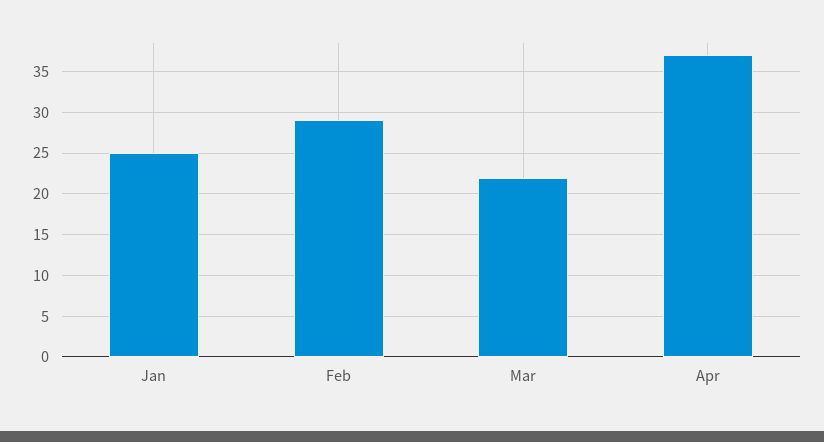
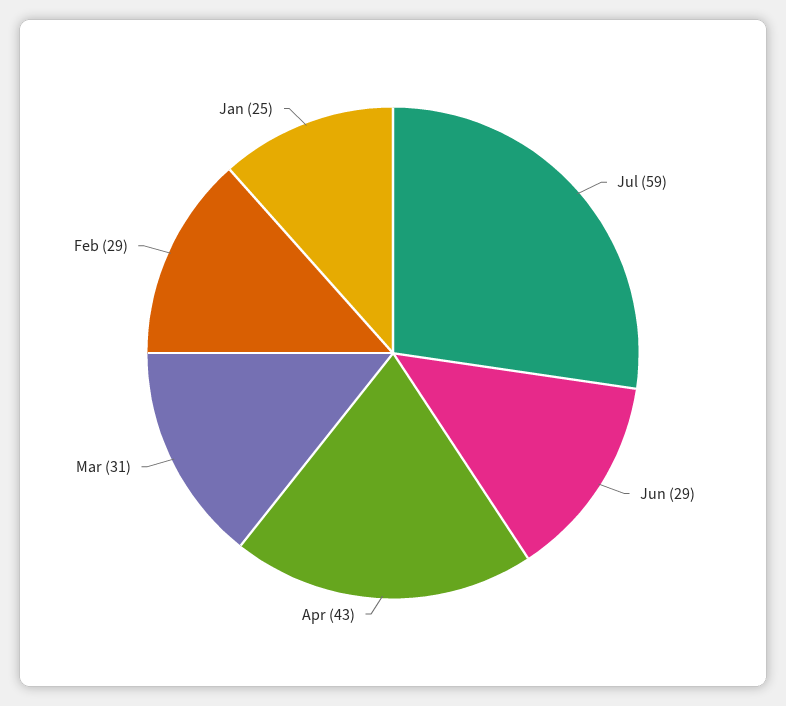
Mar: 22 -> 31
Apr: 37 -> 43
Jul: none -> 59
Jun: none -> 29

